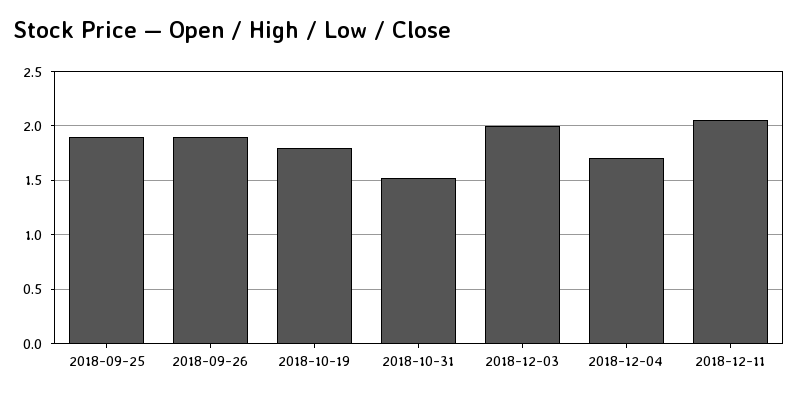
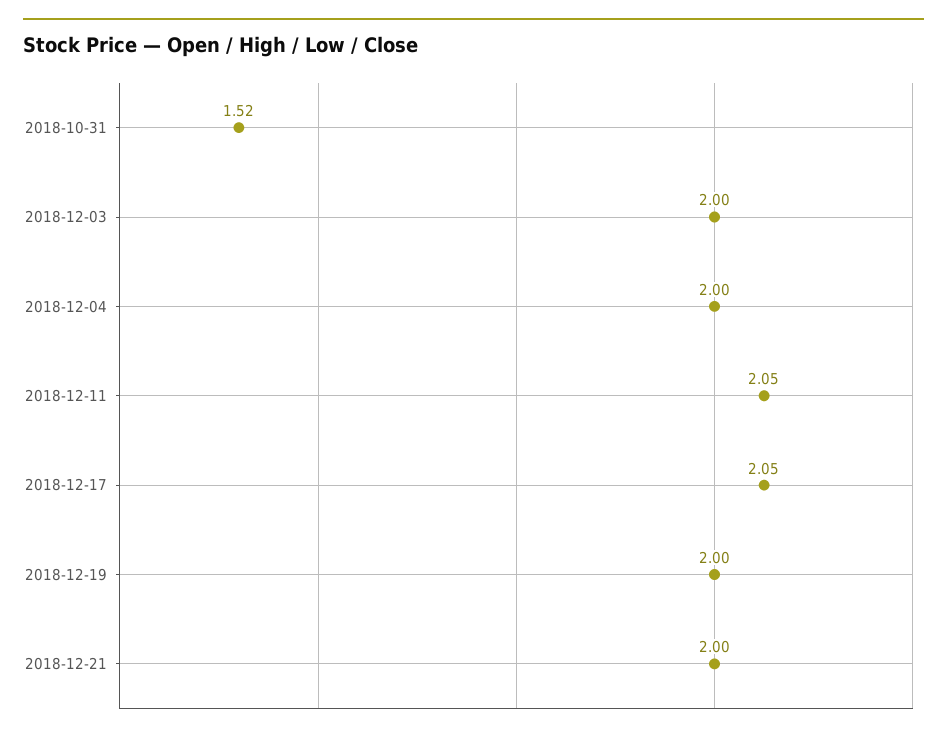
2018-09-25: 1.9 -> none
2018-09-26: 1.9 -> none
2018-10-19: 1.8 -> none
2018-12-04: 1.7 -> 2
2018-12-17: none -> 2.05
2018-12-19: none -> 2
2018-12-21: none -> 2

